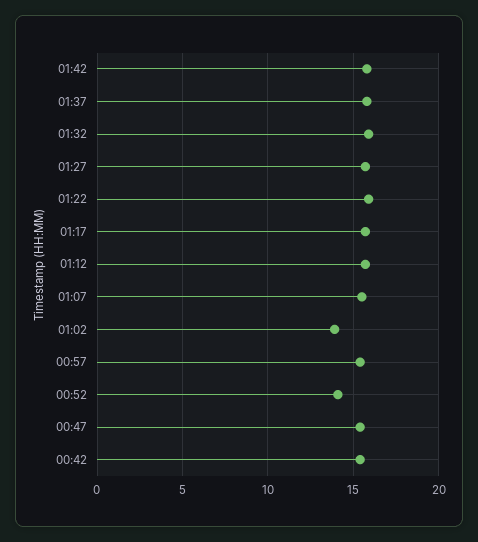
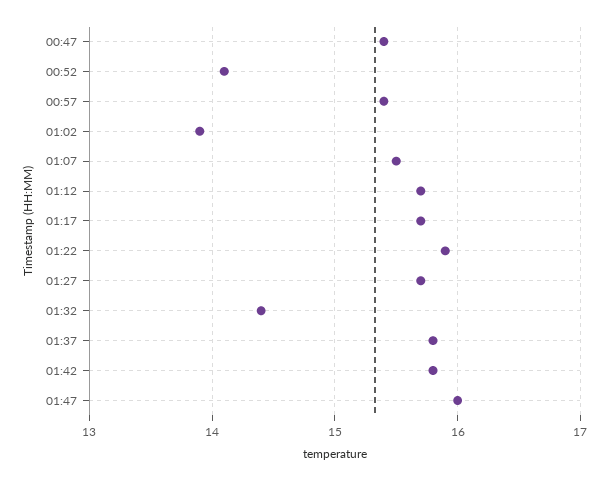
01:32: 16 -> 14.4
00:42: 15.5 -> none
01:47: none -> 16

